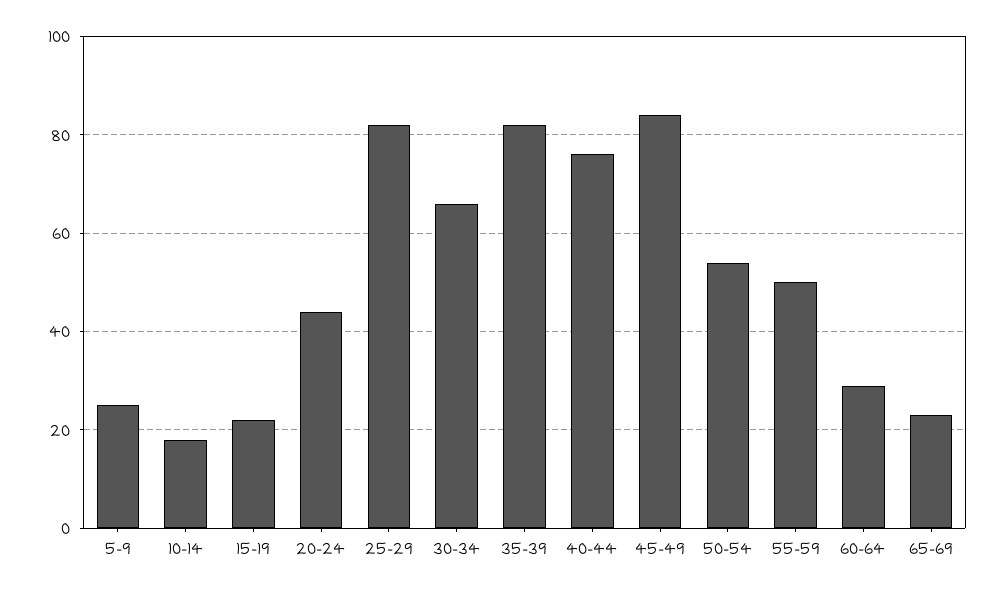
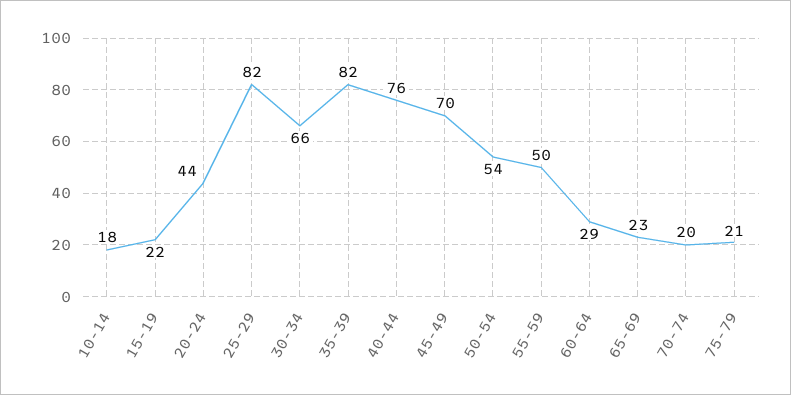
5-9: 25 -> none
45-49: 85 -> 70
70-74: none -> 20
75-79: none -> 21

